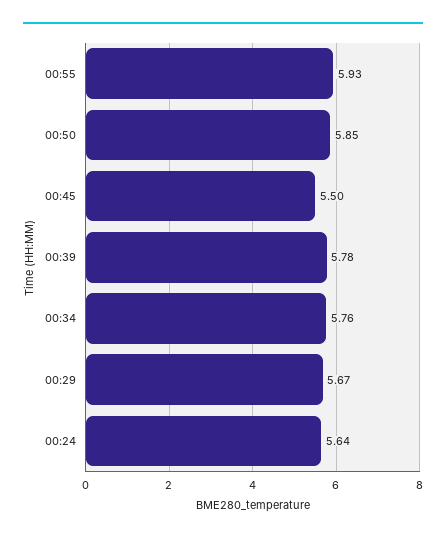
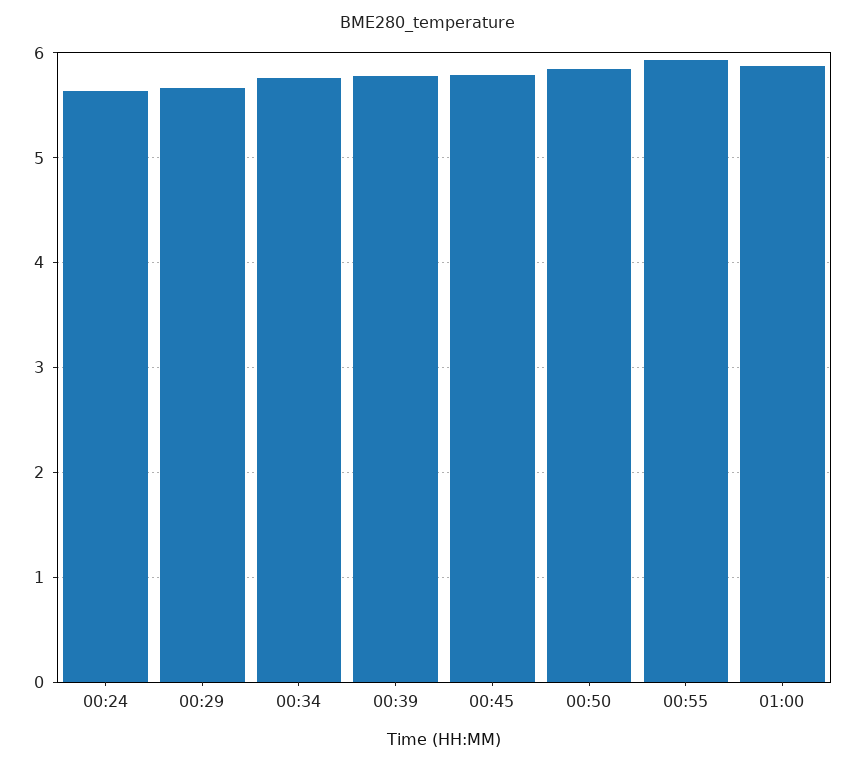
00:45: 5.5 -> 5.8
01:00: none -> 5.9

